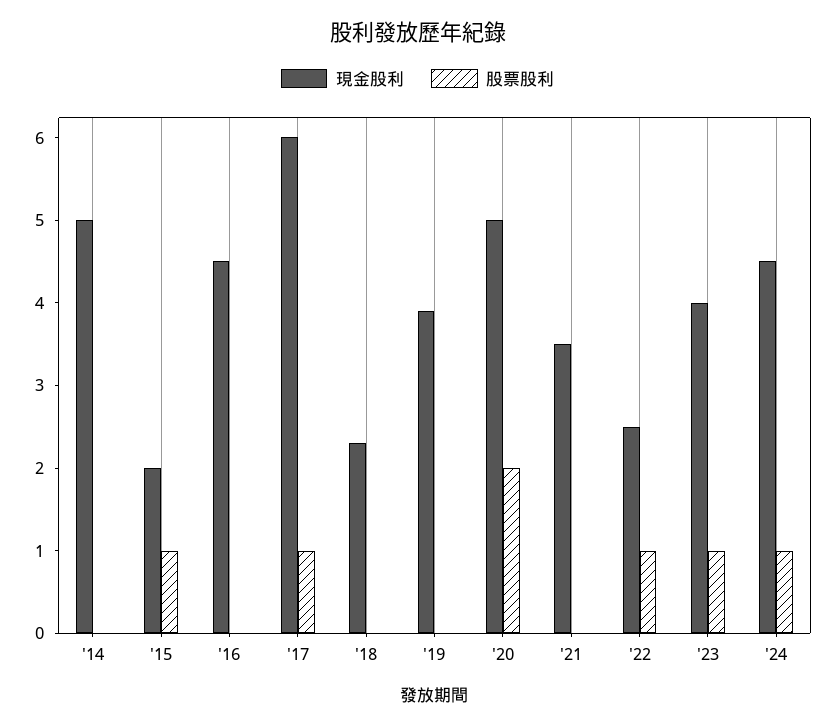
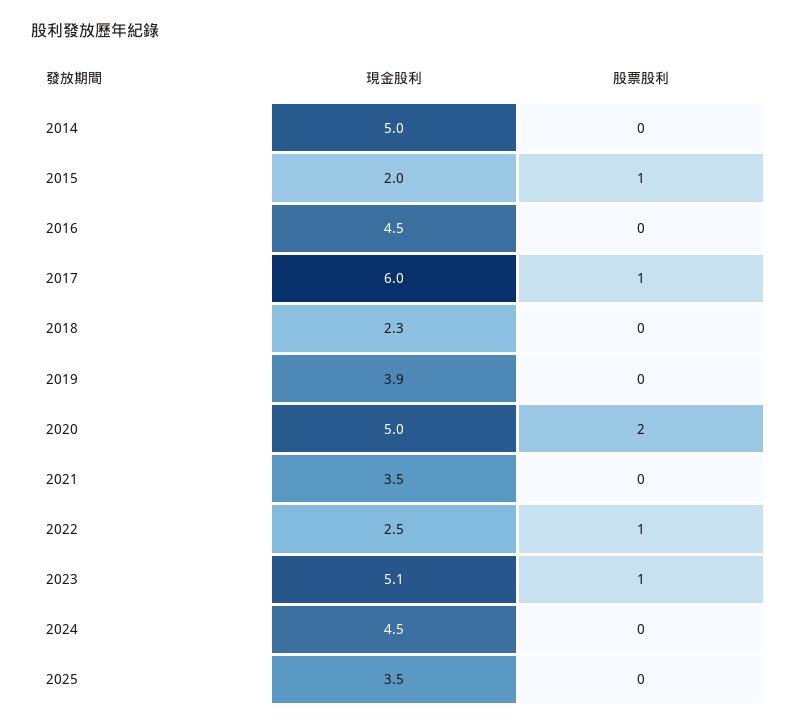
現金股利, '23: 4 -> 5.1
股票股利, '24: 1 -> 0
現金股利, 2025: none -> 3.5
股票股利, 2025: none -> 0

